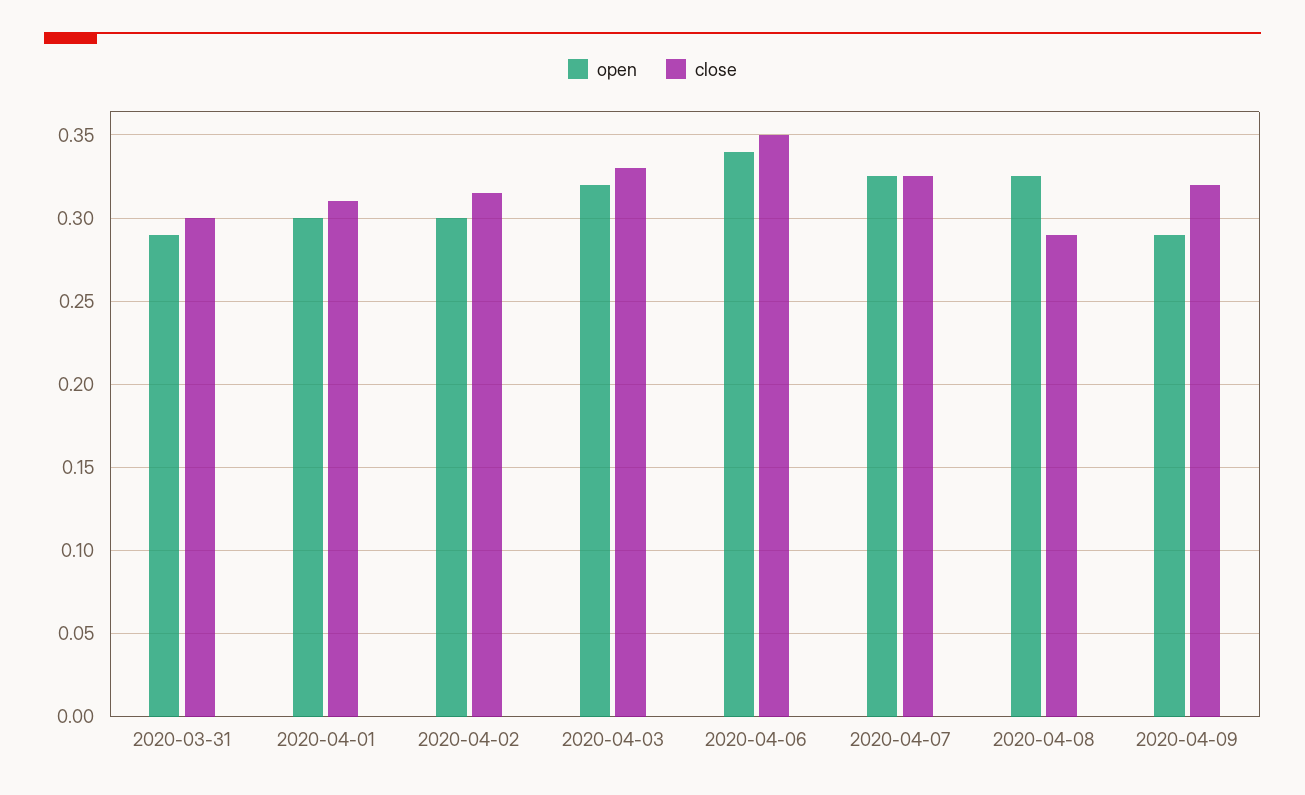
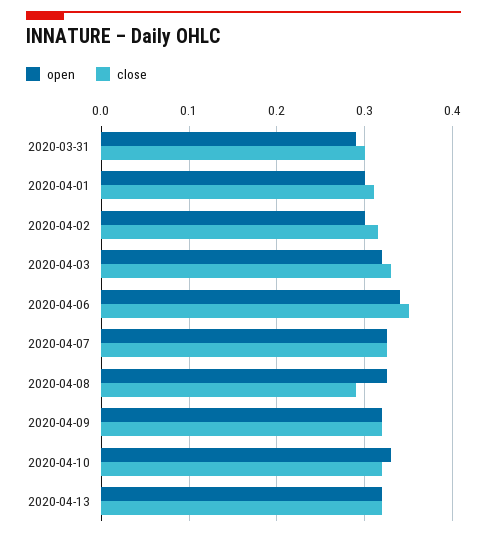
open, 2020-04-09: 0.29 -> 0.32
open, 2020-04-10: none -> 0.33
close, 2020-04-10: none -> 0.32
open, 2020-04-13: none -> 0.32
close, 2020-04-13: none -> 0.32

